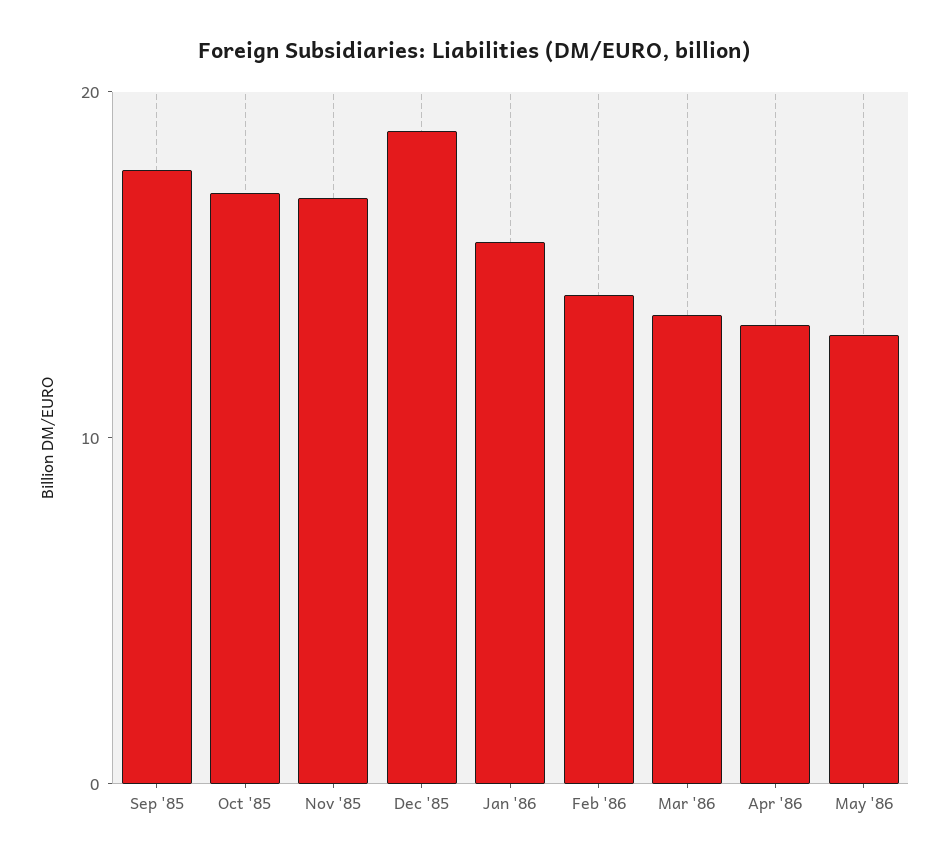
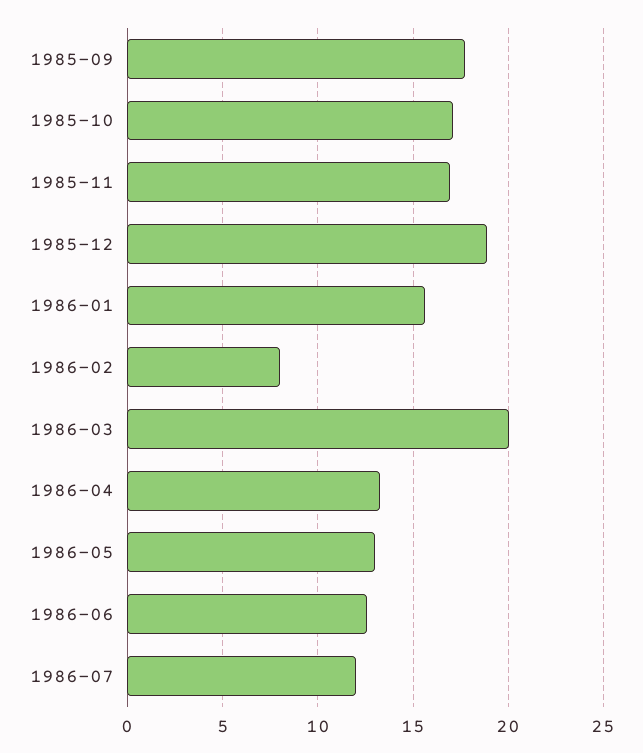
Feb '86: 14 -> 8
Mar '86: 14 -> 20
1986-06: none -> 12.5
1986-07: none -> 12

